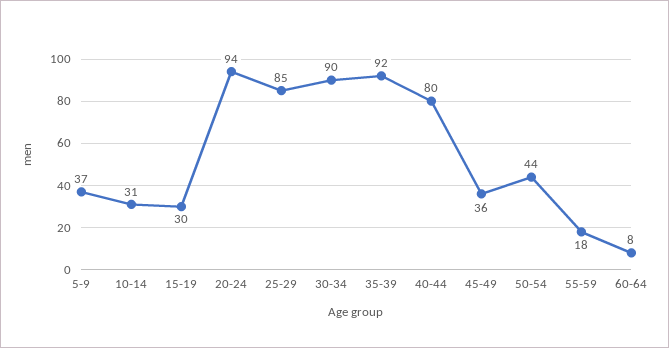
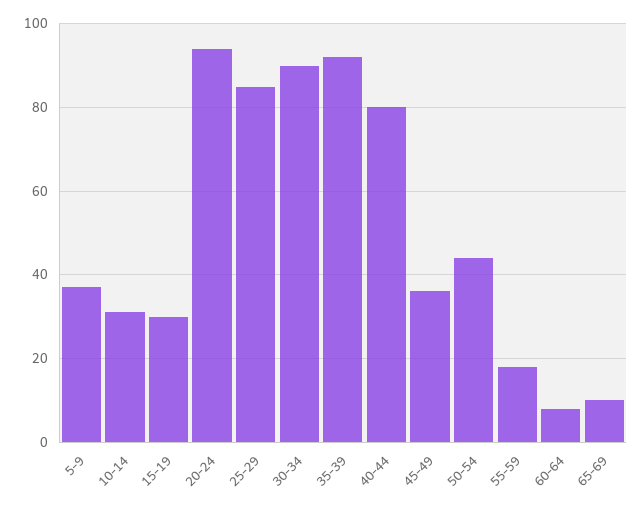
65-69: none -> 10

